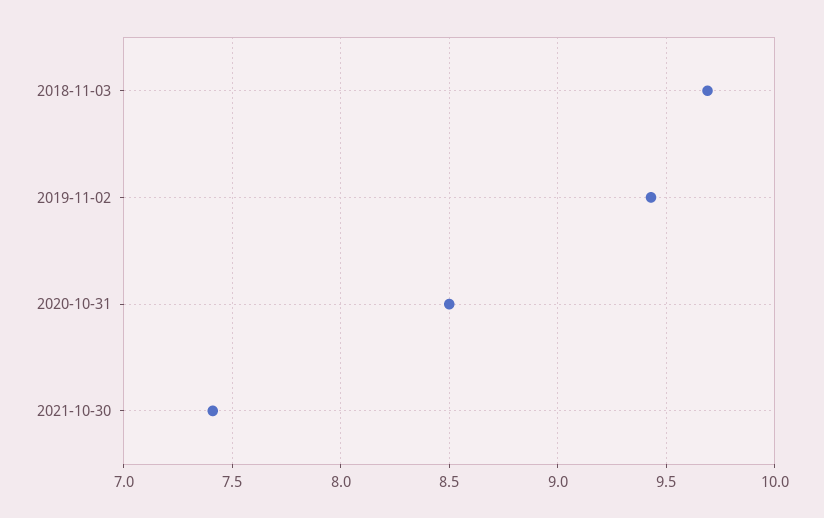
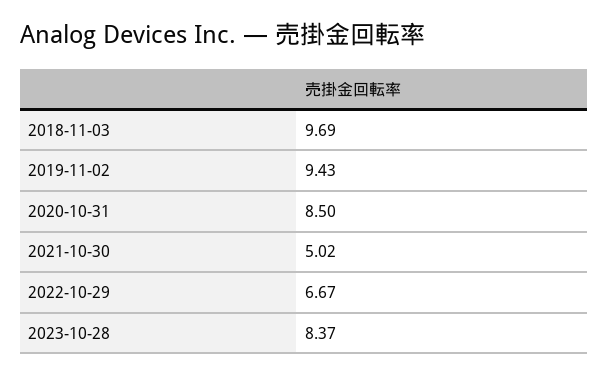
2021-10-30: 7.4 -> 5.02
2022-10-29: none -> 6.67
2023-10-28: none -> 8.37

